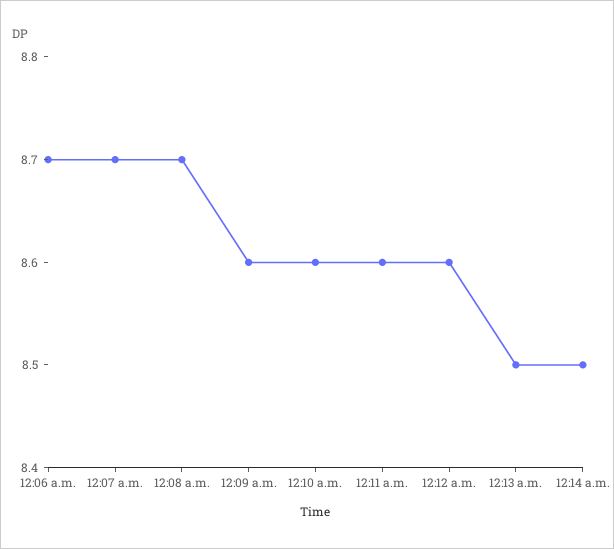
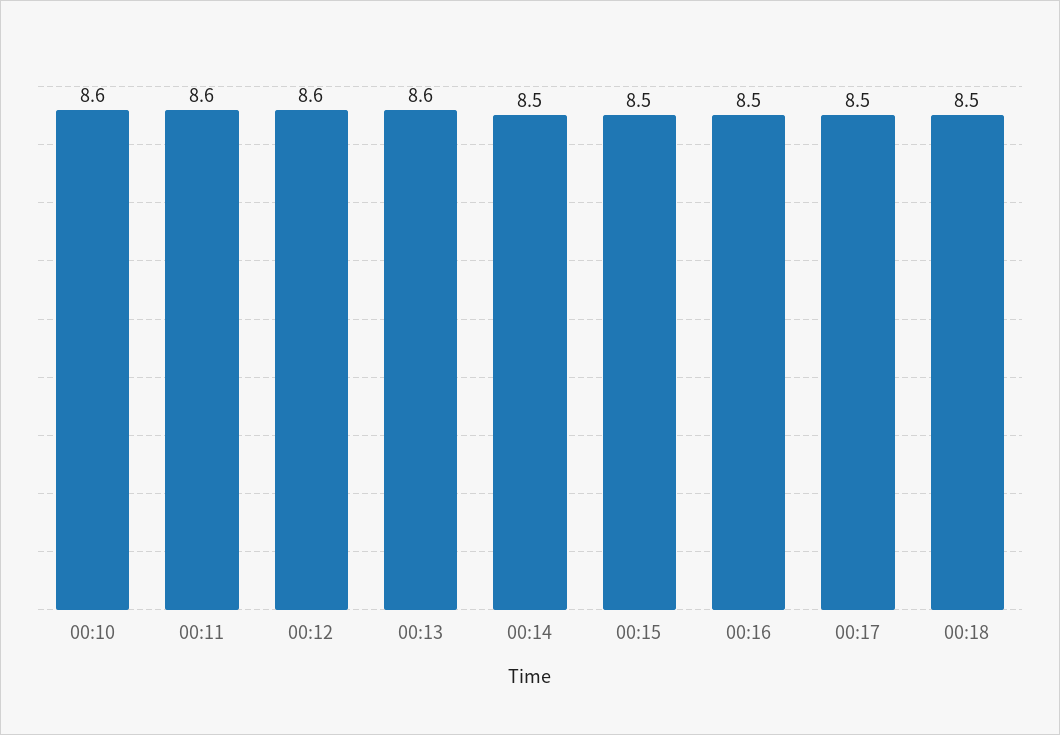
12:06 a.m.: 8.7 -> none
12:07 a.m.: 8.7 -> none
12:08 a.m.: 8.7 -> none
12:09 a.m.: 8.6 -> none
12:13 a.m.: 8.5 -> 8.6
00:15: none -> 8.5
00:16: none -> 8.5
00:17: none -> 8.5
00:18: none -> 8.5

